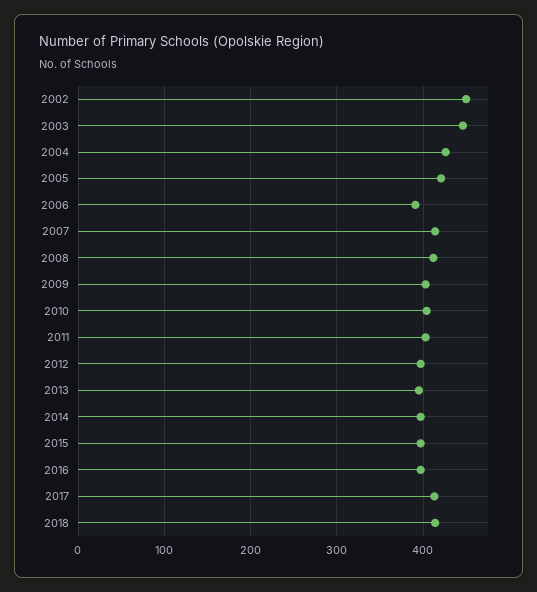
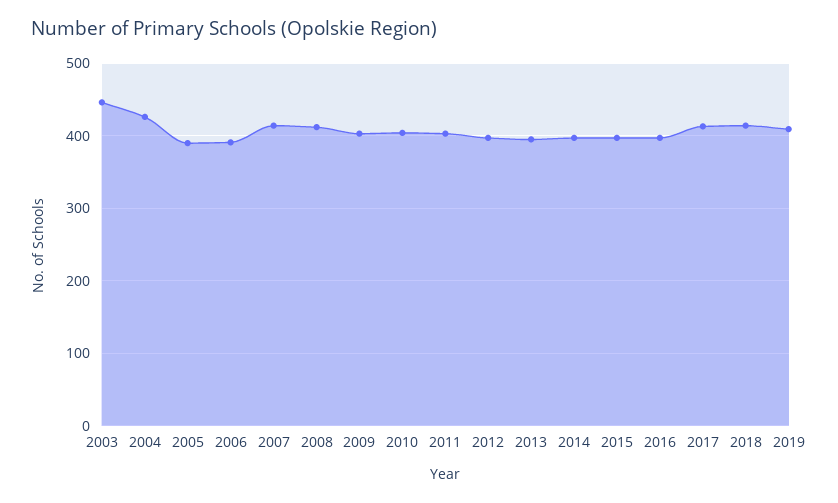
2002: 450 -> none
2005: 420 -> 390
2019: none -> 410

